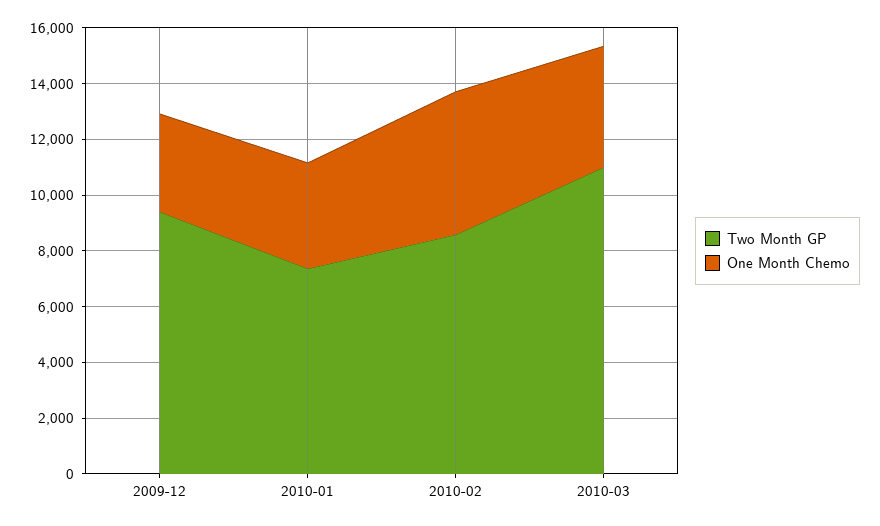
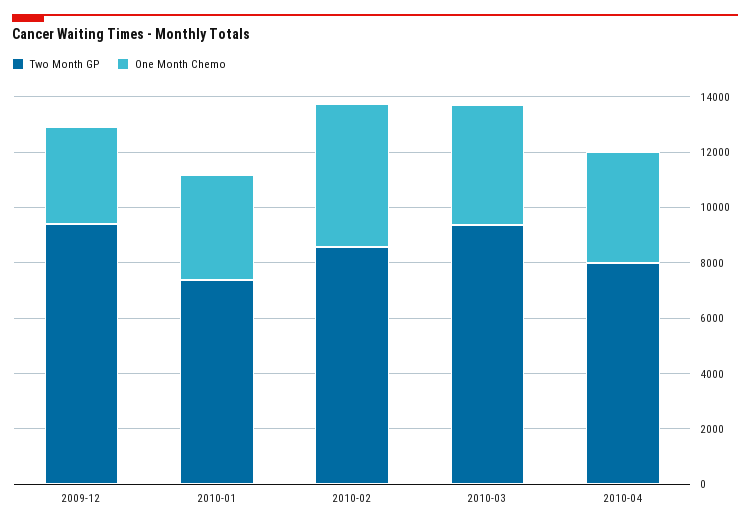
Two Month GP, 2010-03: 11000 -> 9500
Two Month GP, 2010-04: none -> 8000
One Month Chemo, 2010-04: none -> 4000

